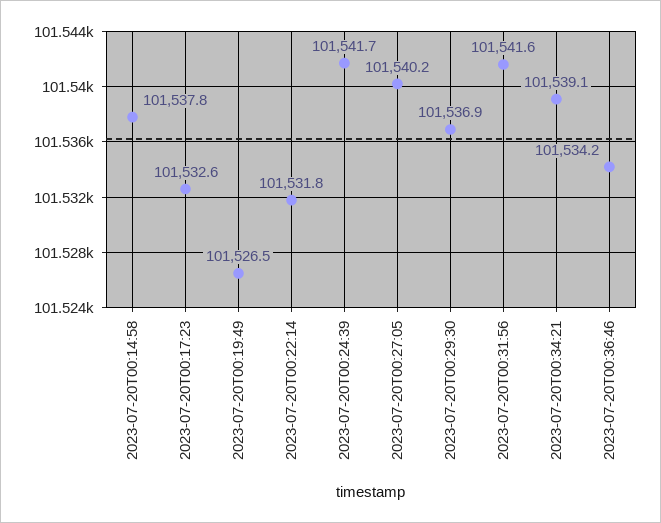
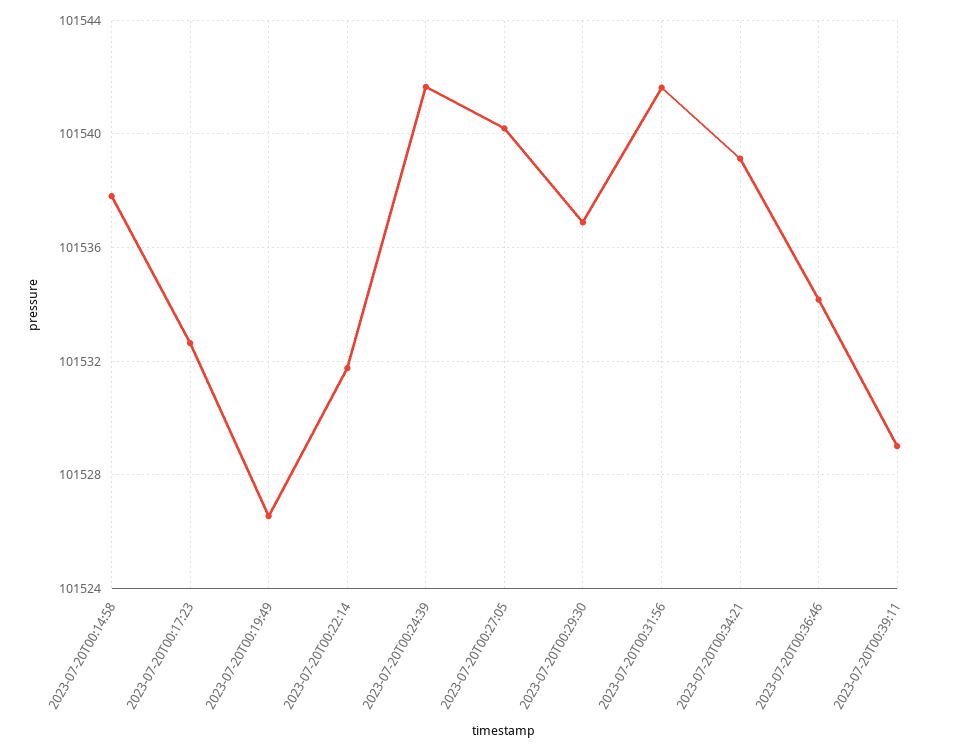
2023-07-20T00:39:11: none -> 101529

